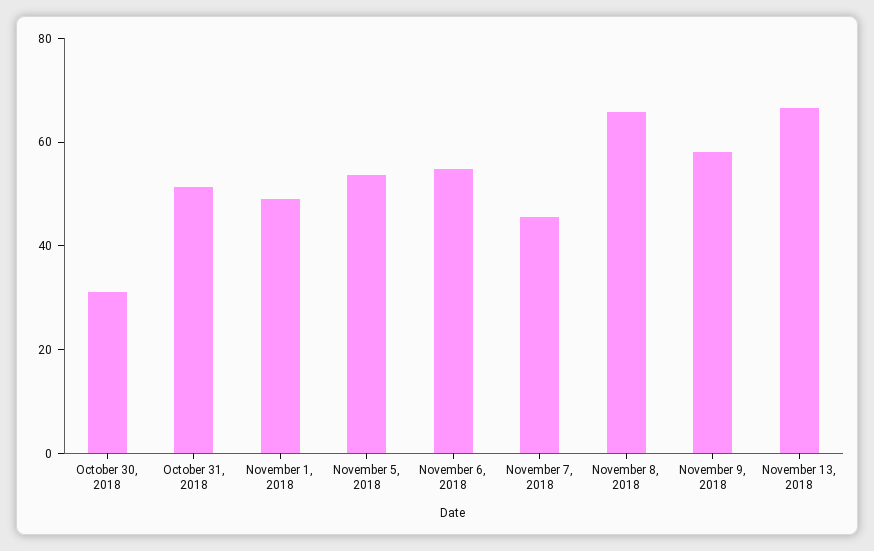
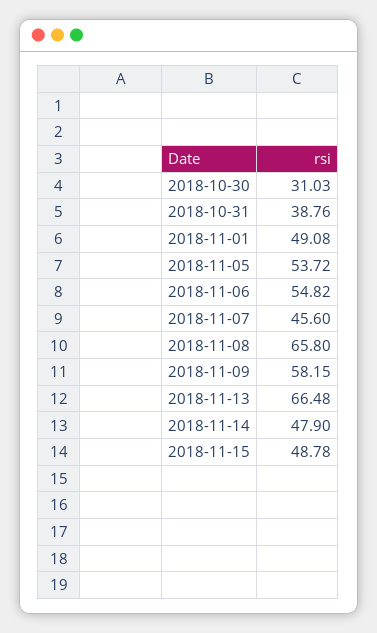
October 31, 2018: 50 -> 38.76
2018-11-14: none -> 47.9
2018-11-15: none -> 48.78

